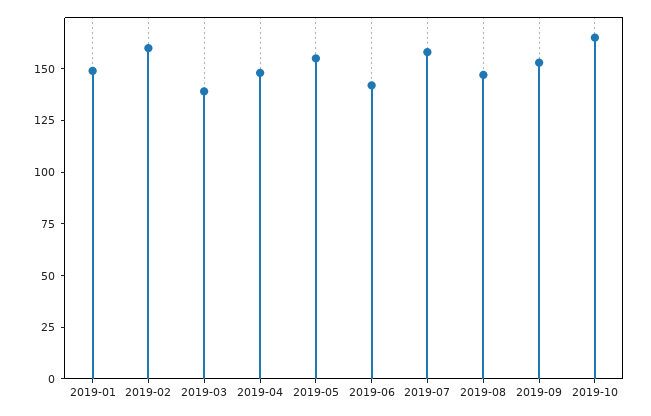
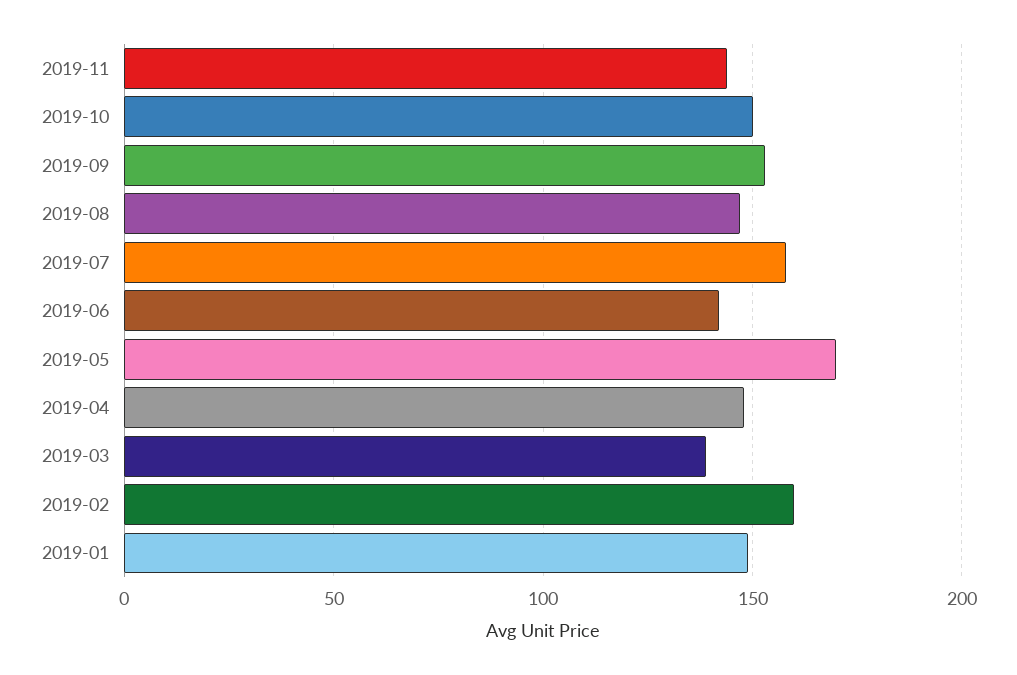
2019-05: 155 -> 170
2019-10: 165 -> 150
2019-11: none -> 145

